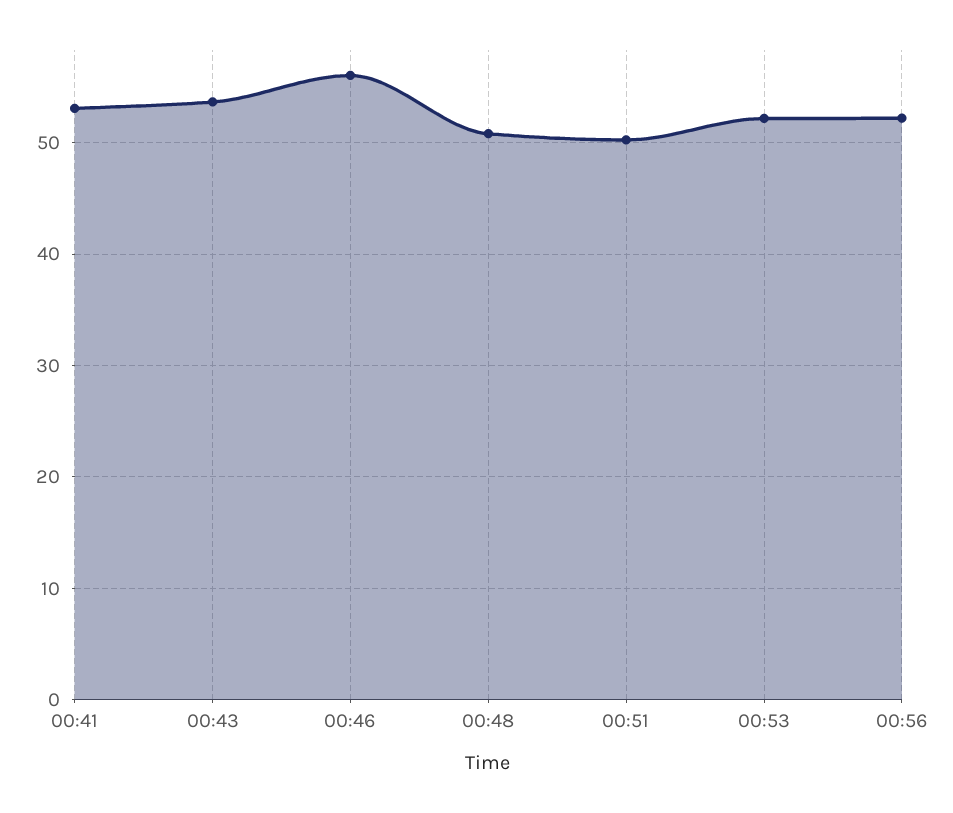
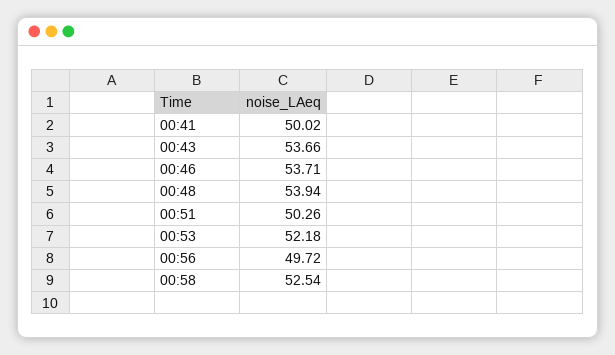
00:41: 53 -> 50.02
00:46: 56 -> 53.71
00:48: 51 -> 53.94
00:56: 52 -> 49.72
00:58: none -> 52.54

